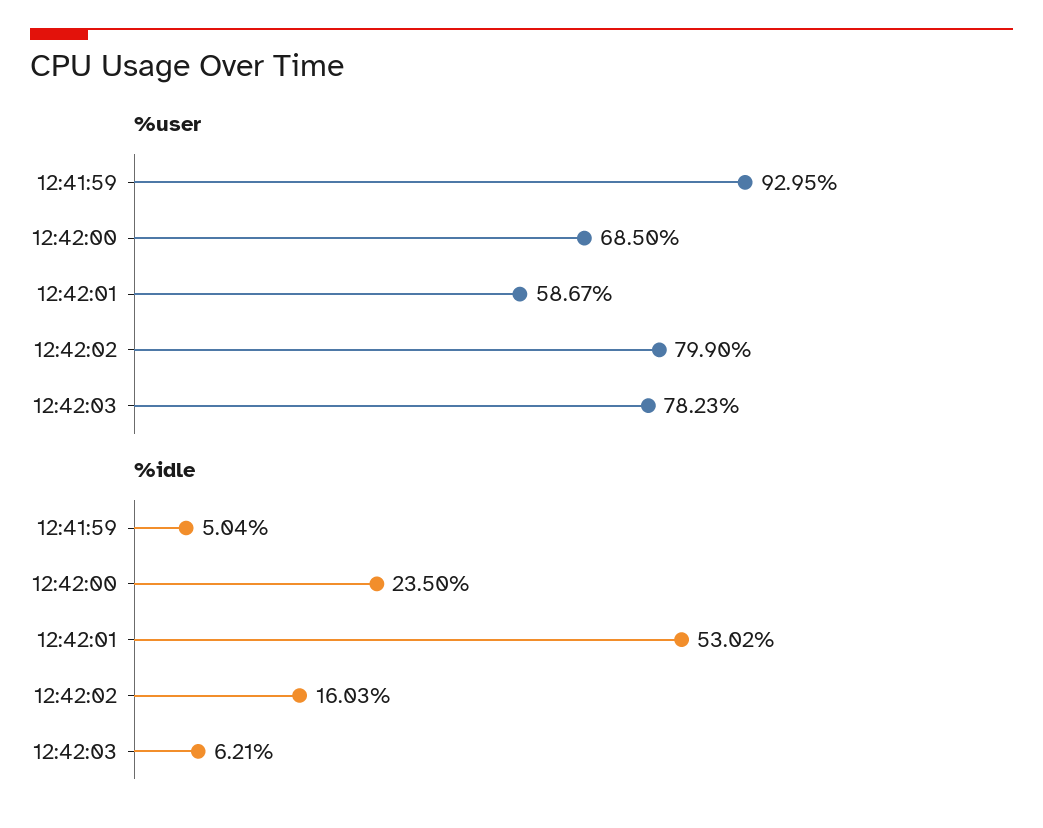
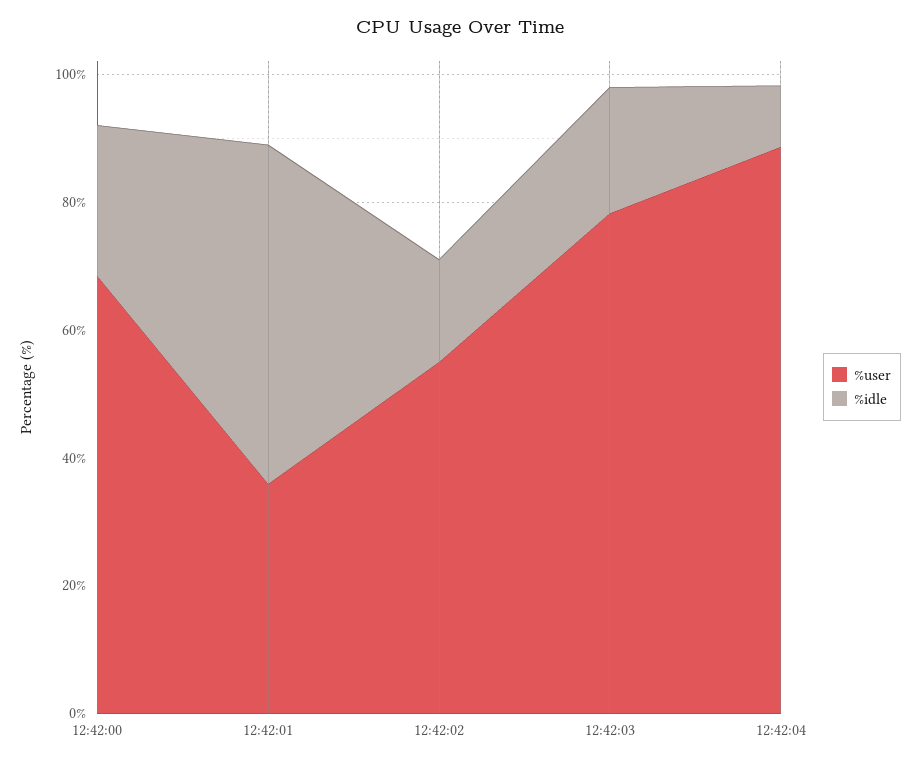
%user, 12:41:59: 92.95 -> none
%user, 12:42:01: 58.67 -> 35
%user, 12:42:02: 79.9 -> 55
%idle, 12:41:59: 5.04 -> none
%idle, 12:42:03: 6.21 -> 20
%user, 12:42:04: none -> 90
%idle, 12:42:04: none -> 10

